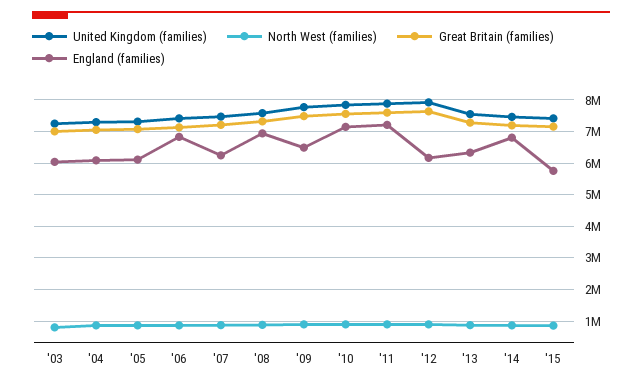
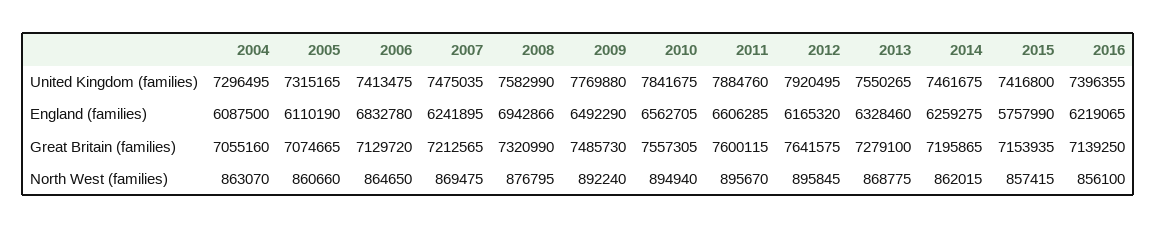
United Kingdom (families), '03: 7200000 -> none
North West (families), '03: 800000 -> none
Great Britain (families), '03: 7000000 -> none
England (families), '03: 6000000 -> none
England (families), '10: 7200000 -> 6562705
England (families), '11: 7200000 -> 6606285
England (families), '14: 6800000 -> 6259275
United Kingdom (families), 2016: none -> 7396355
England (families), 2016: none -> 6219065
Great Britain (families), 2016: none -> 7139250
North West (families), 2016: none -> 856100

